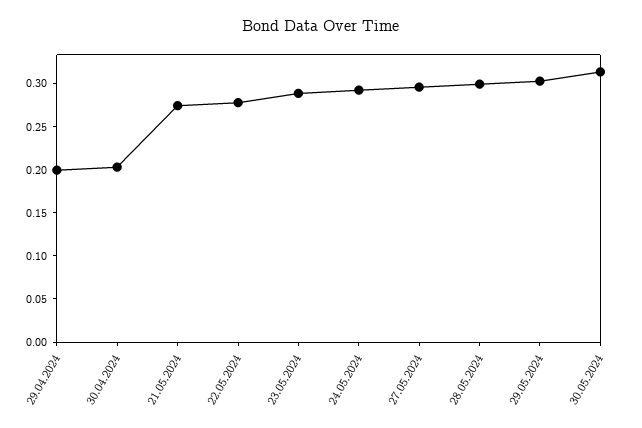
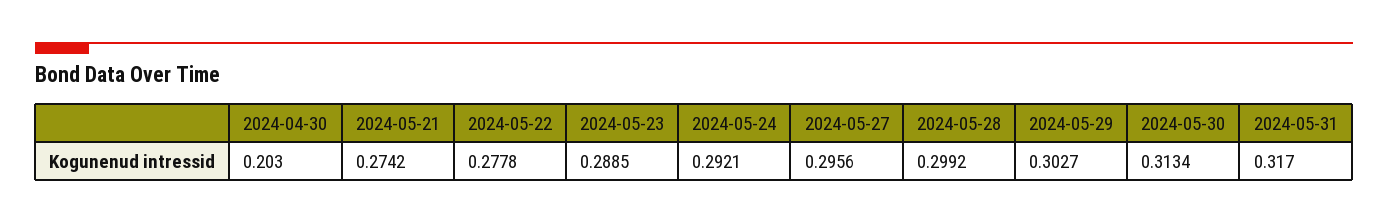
29.04.2024: 0.2 -> none
2024-05-31: none -> 0.317

